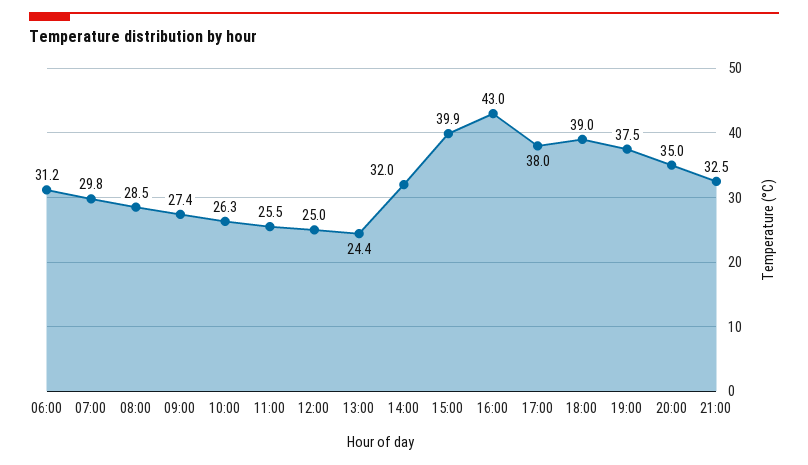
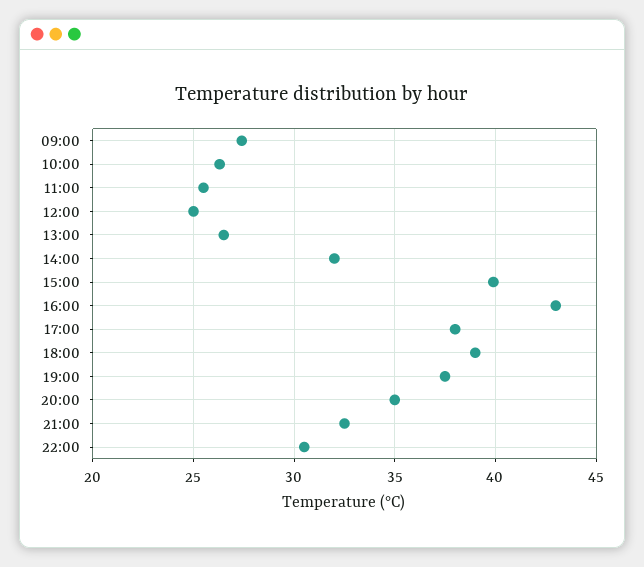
06:00: 31.2 -> none
07:00: 29.8 -> none
08:00: 28.5 -> none
13:00: 24.4 -> 26.5
22:00: none -> 30.5

